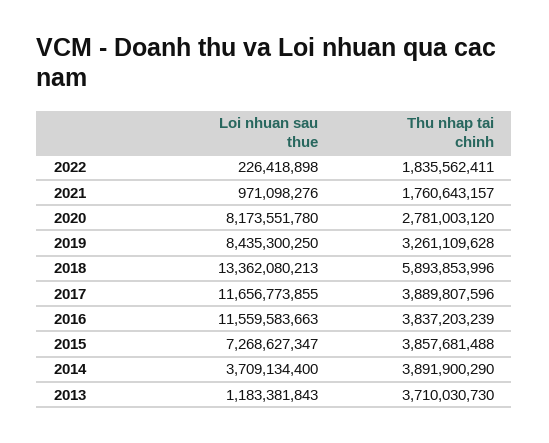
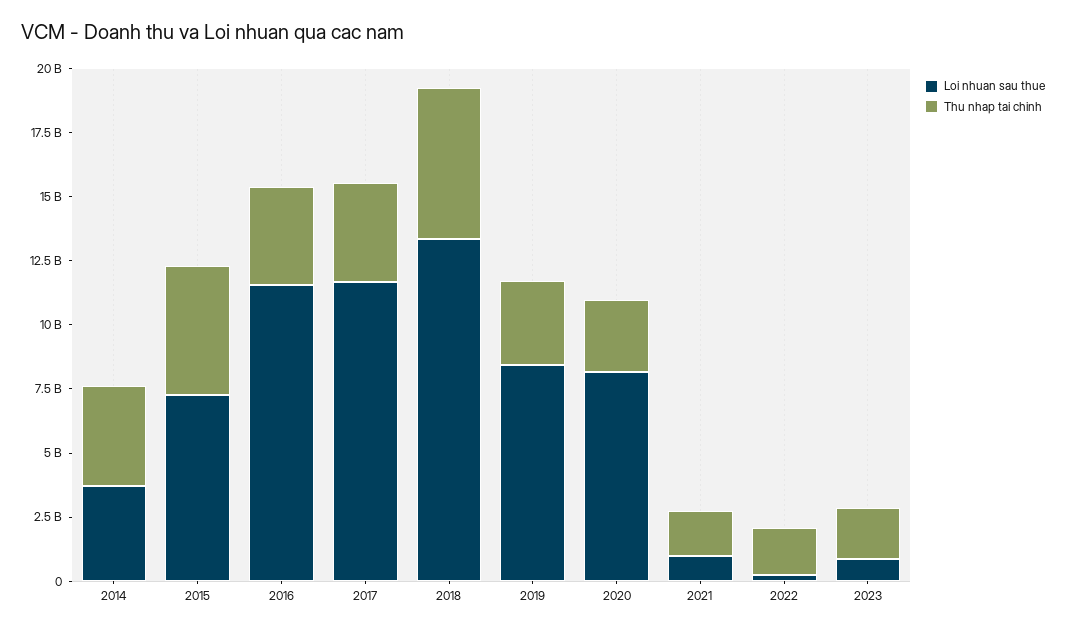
Thu nhap tai chinh, 2015: 3857681488 -> 5000000000
Loi nhuan sau thue, 2013: 1183381843 -> none
Thu nhap tai chinh, 2013: 3710030730 -> none
Loi nhuan sau thue, 2023: none -> 1000000000
Thu nhap tai chinh, 2023: none -> 2000000000

